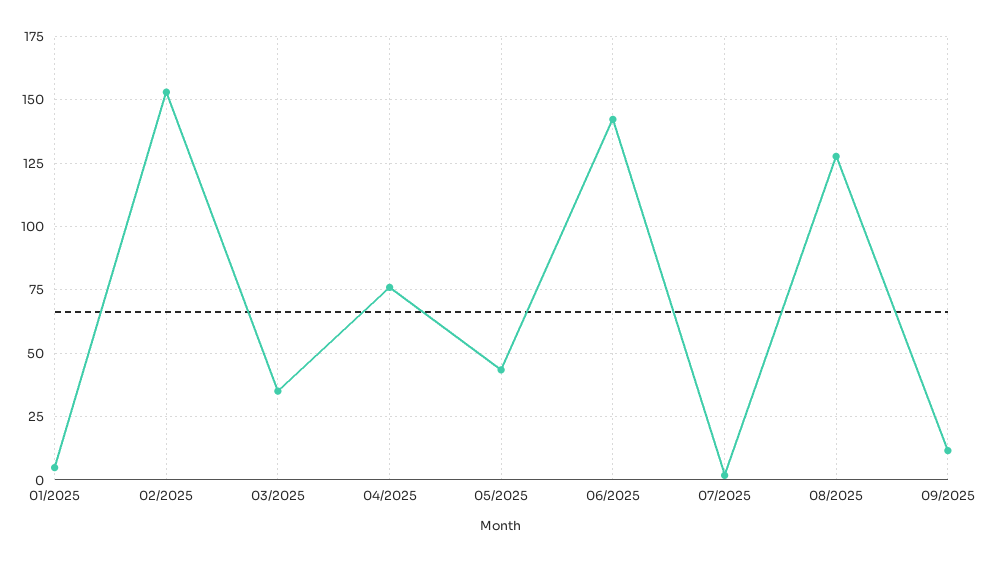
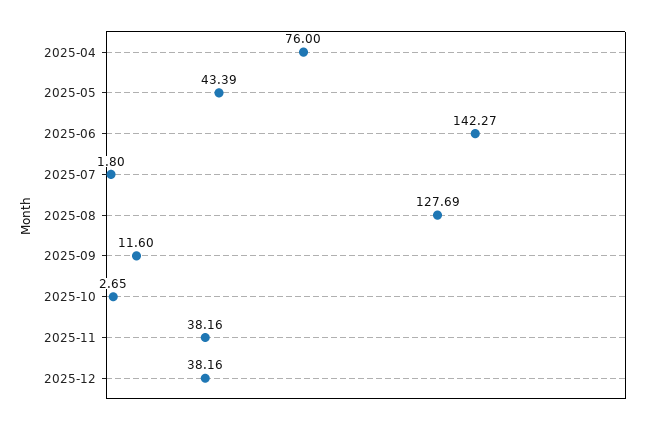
01/2025: 5 -> none
02/2025: 152.5 -> none
03/2025: 35 -> none
2025-10: none -> 2.65
2025-11: none -> 38.16
2025-12: none -> 38.16

